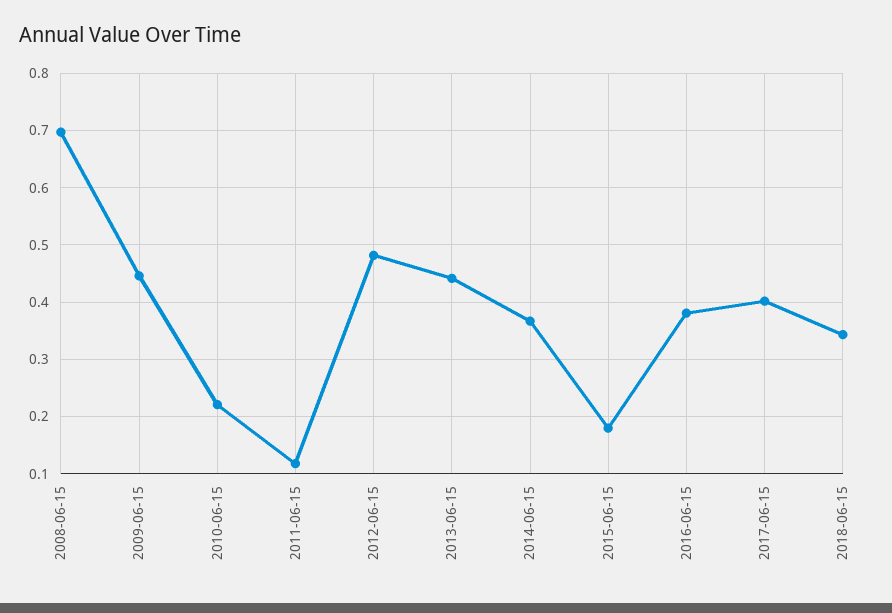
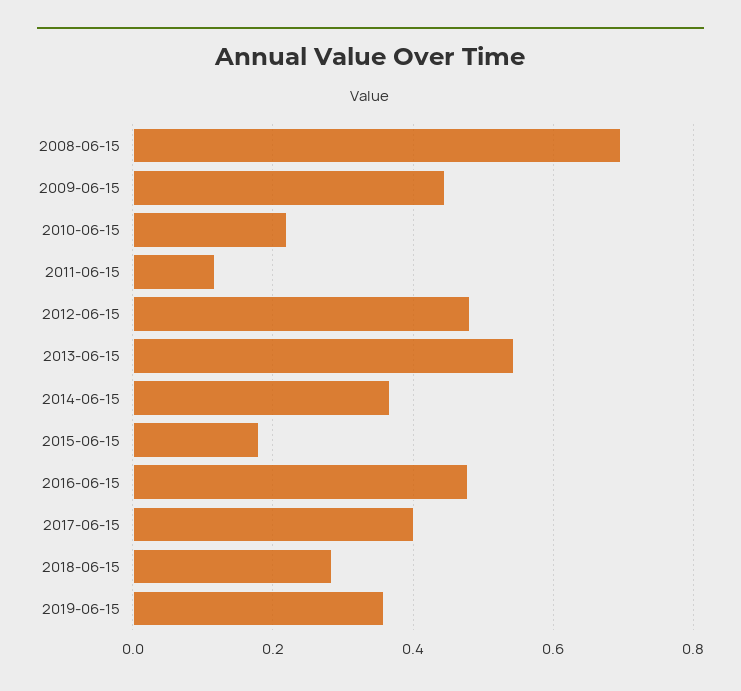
2013-06-15: 0.44 -> 0.54
2016-06-15: 0.38 -> 0.48
2018-06-15: 0.34 -> 0.28
2019-06-15: none -> 0.36

